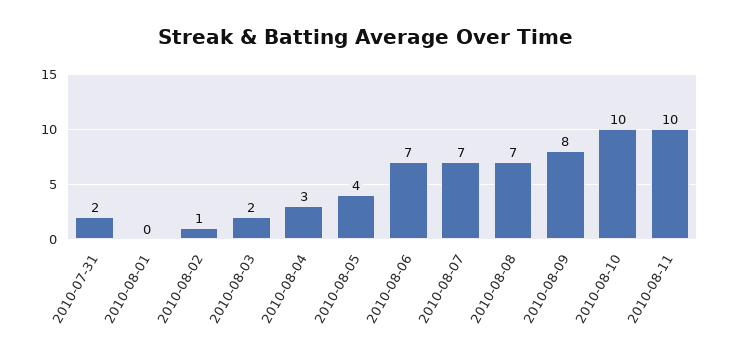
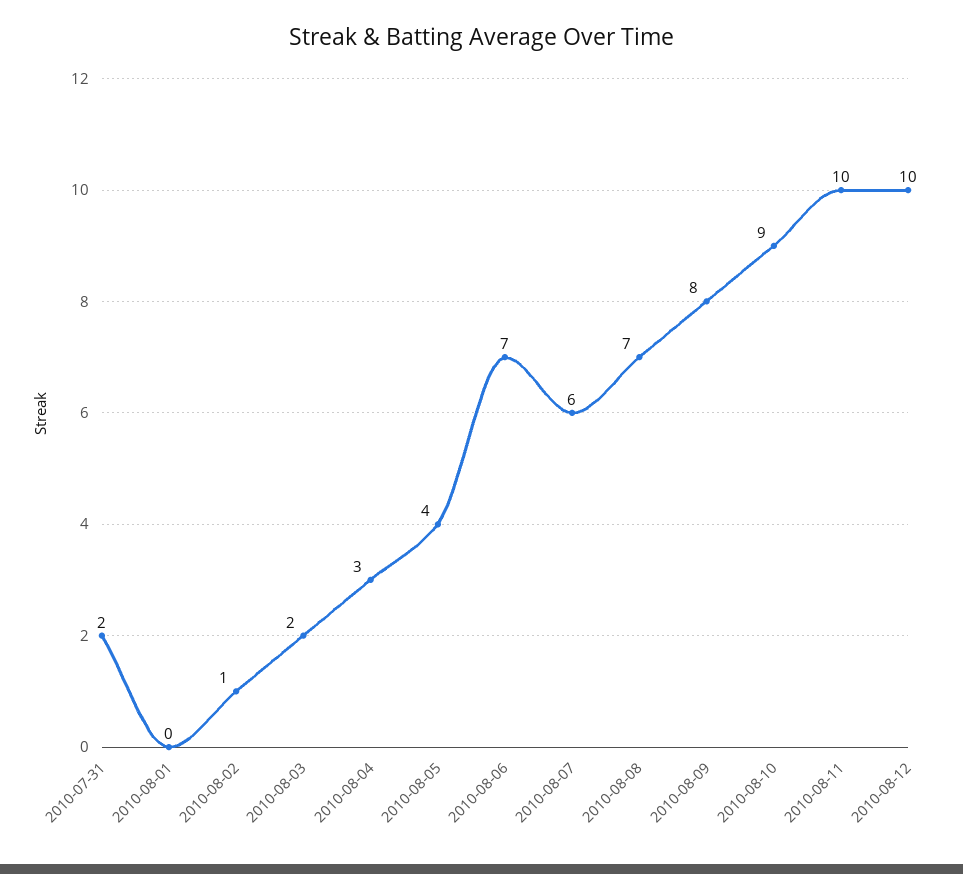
2010-08-07: 7 -> 6
2010-08-10: 10 -> 9
2010-08-12: none -> 10

